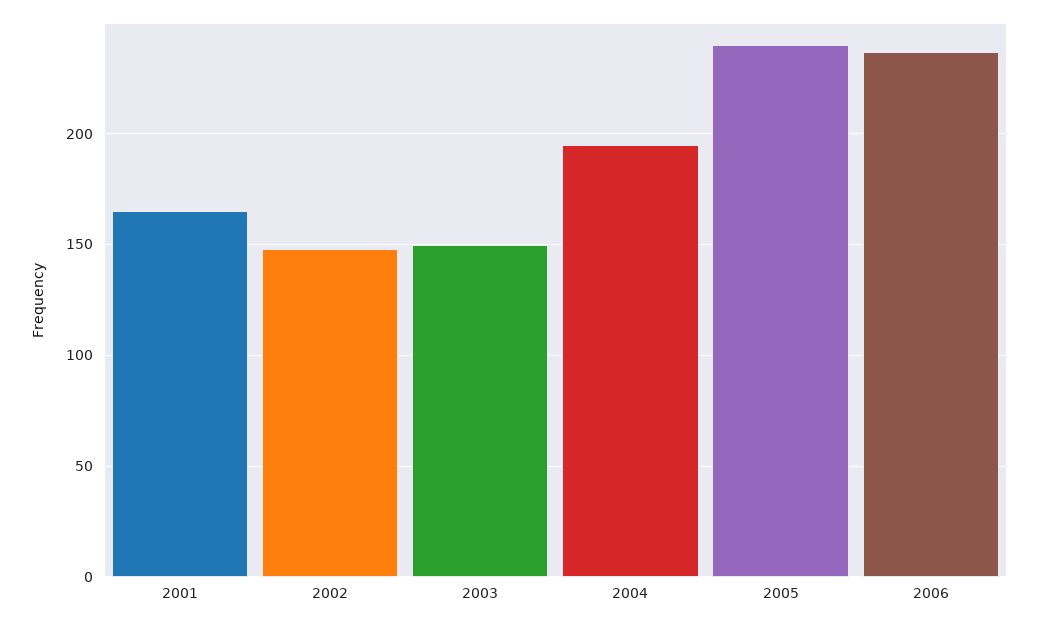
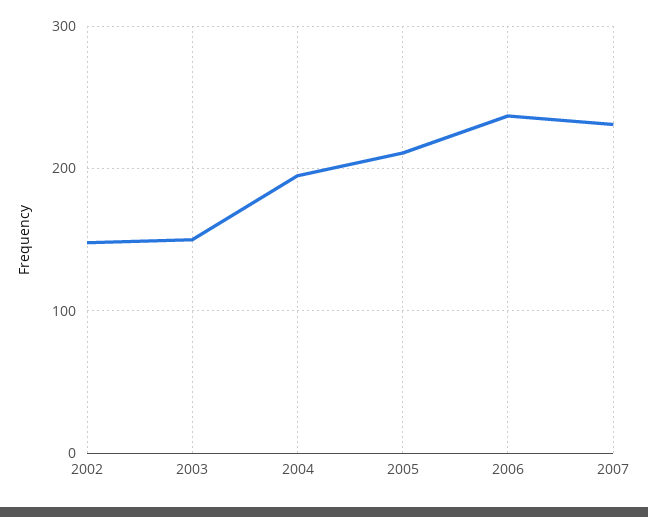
2001: 165 -> none
2005: 240 -> 210
2007: none -> 230

